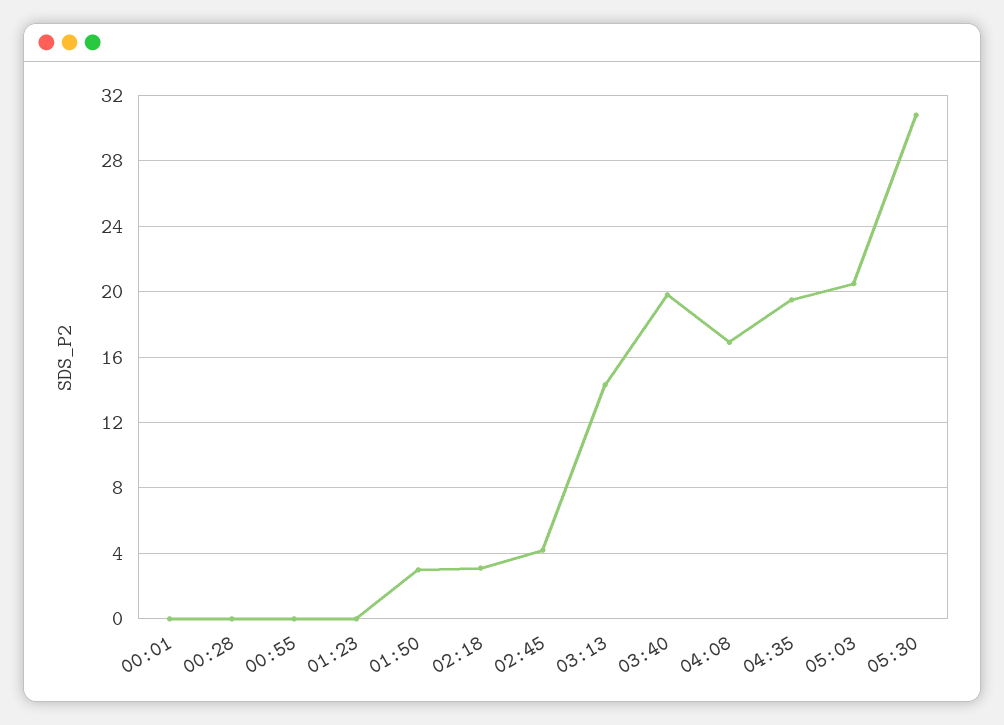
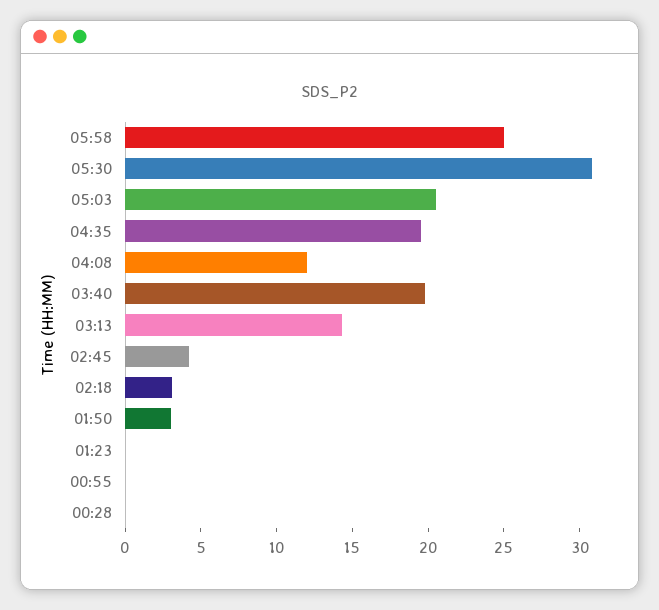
00:01: 0 -> none
04:08: 17 -> 12
05:58: none -> 25

